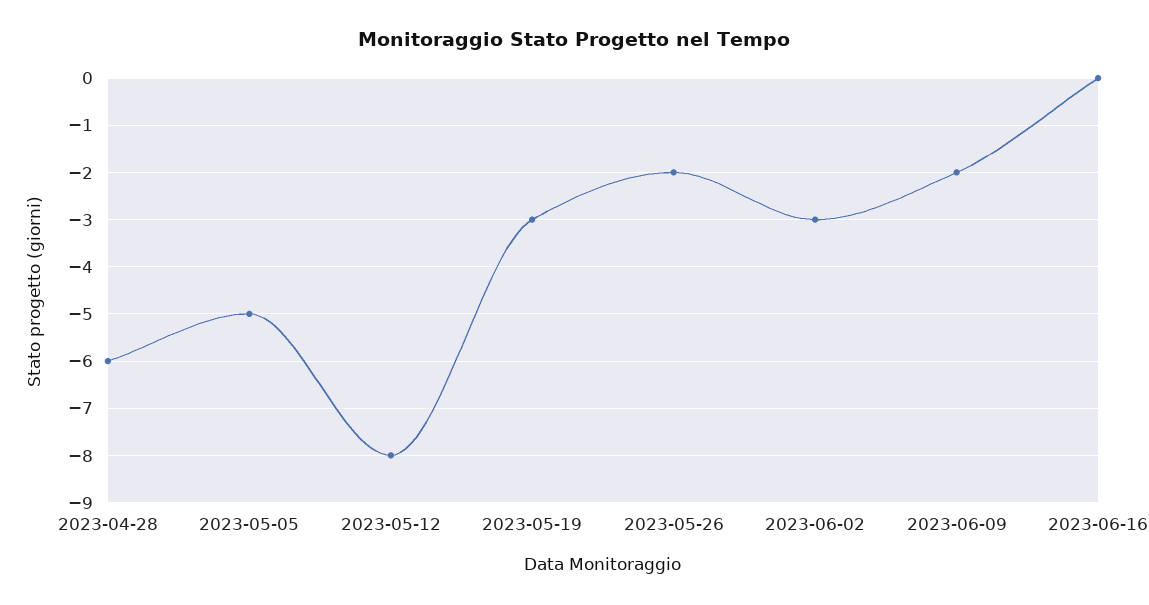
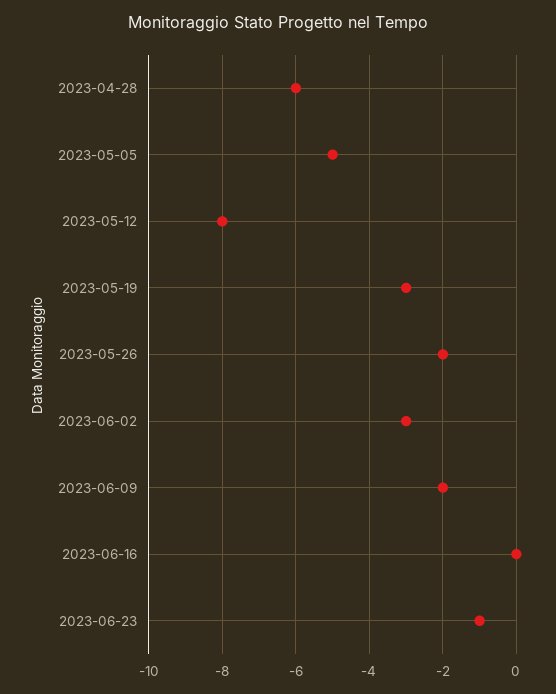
2023-06-23: none -> -1

